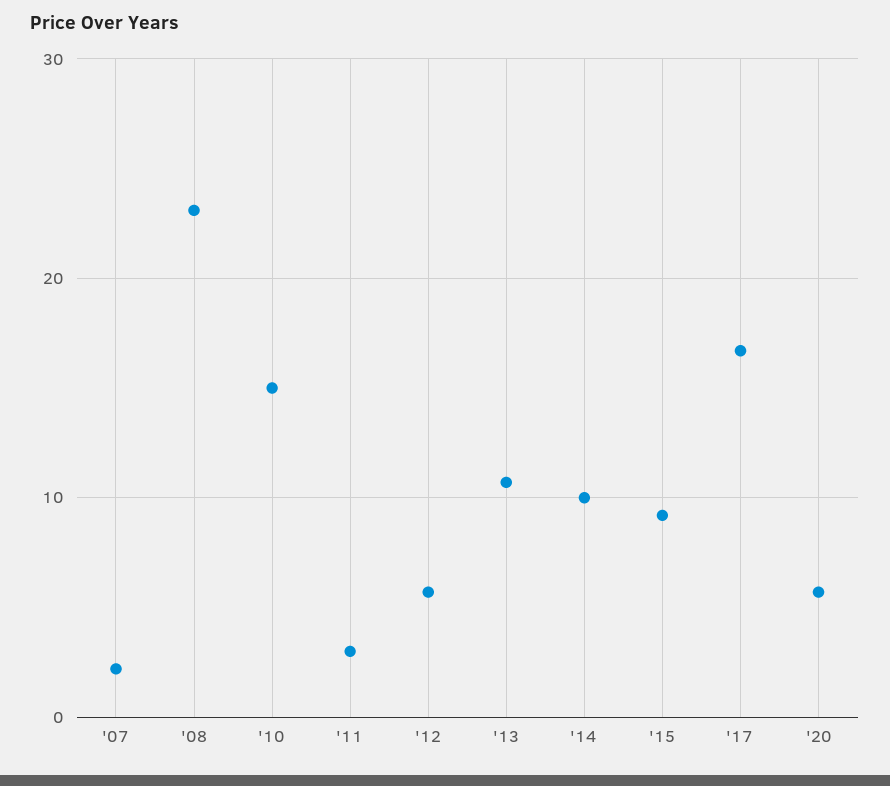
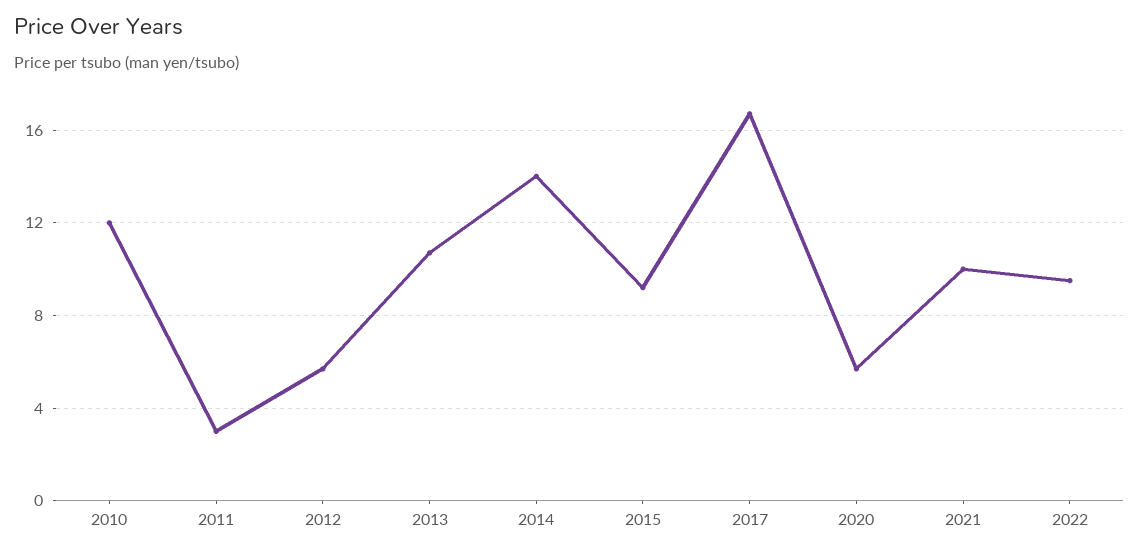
'07: 2 -> none
'08: 23 -> none
'10: 15 -> 12
'14: 10 -> 14
2021: none -> 10
2022: none -> 9.5

